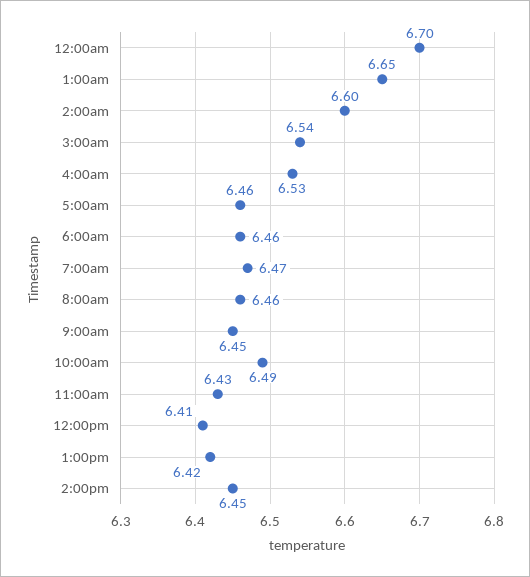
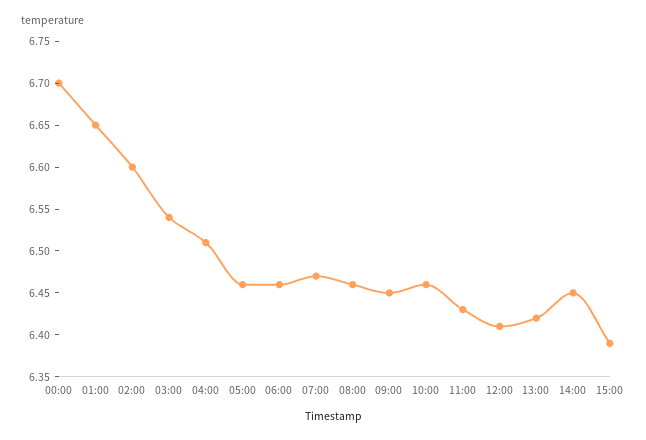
4:00am: 6.53 -> 6.51
10:00am: 6.49 -> 6.46
15:00: none -> 6.39

